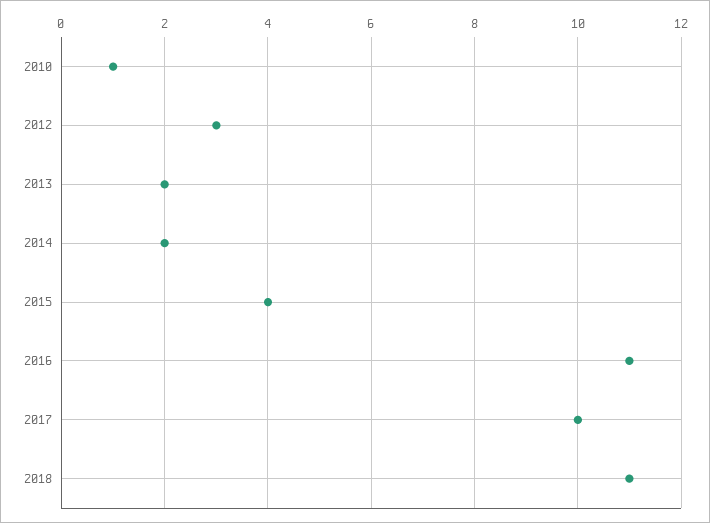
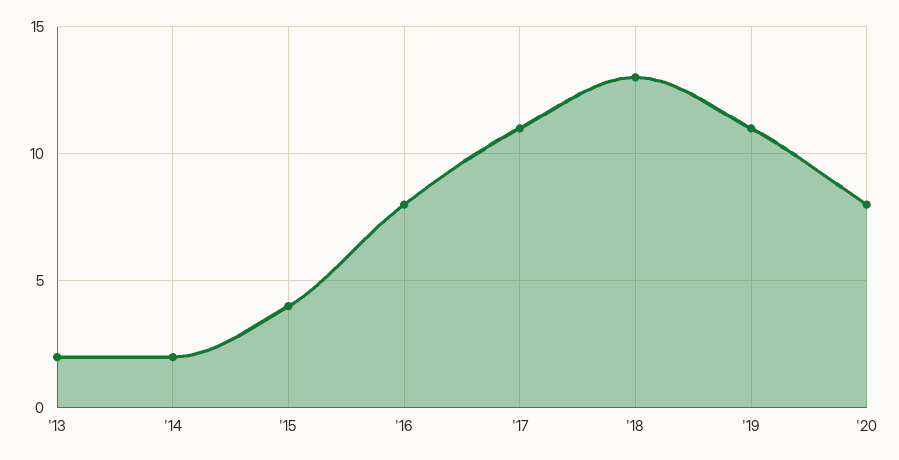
2010: 1 -> none
2012: 3 -> none
2016: 11 -> 8
2017: 10 -> 11
2018: 11 -> 13
'19: none -> 11
'20: none -> 8

